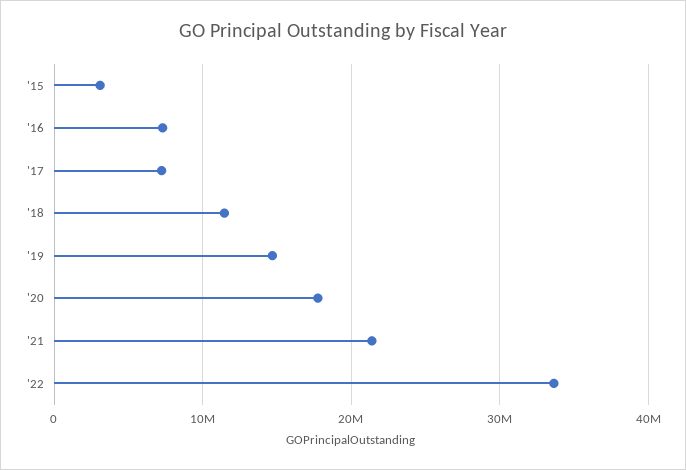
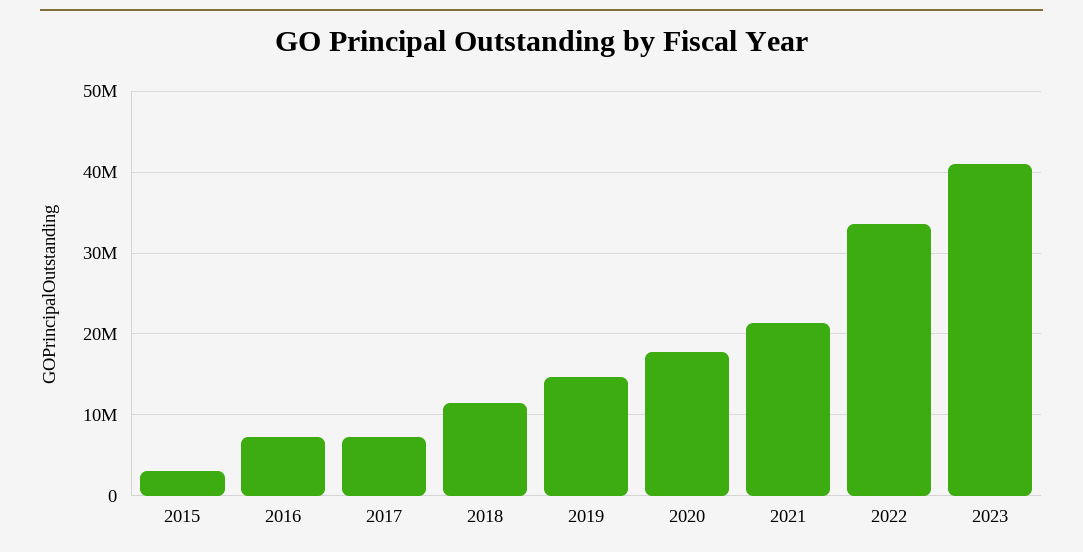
2023: none -> 41000000

